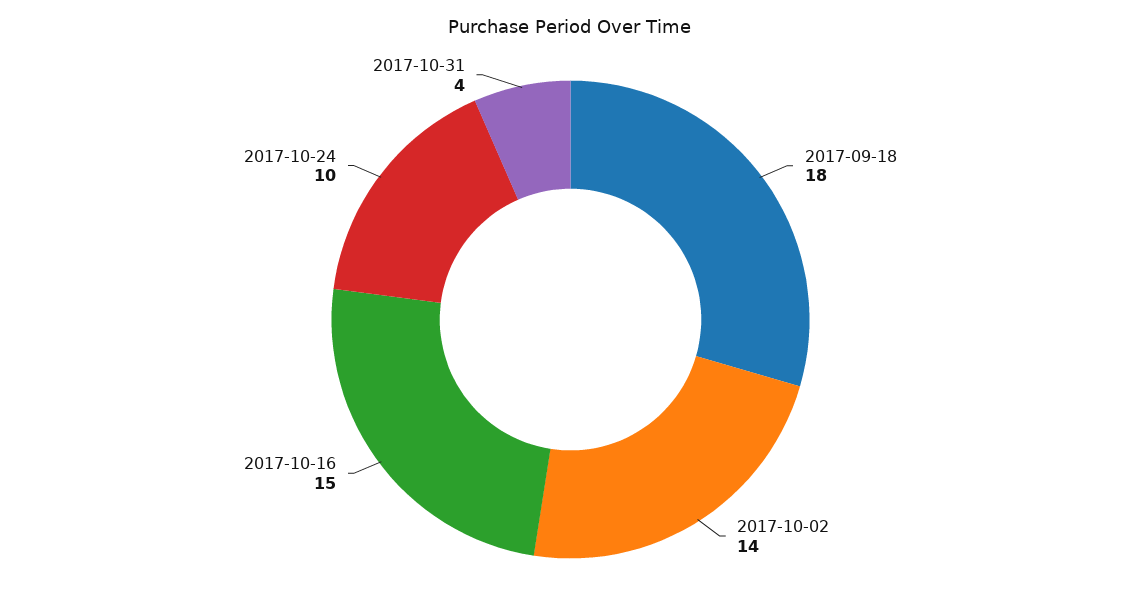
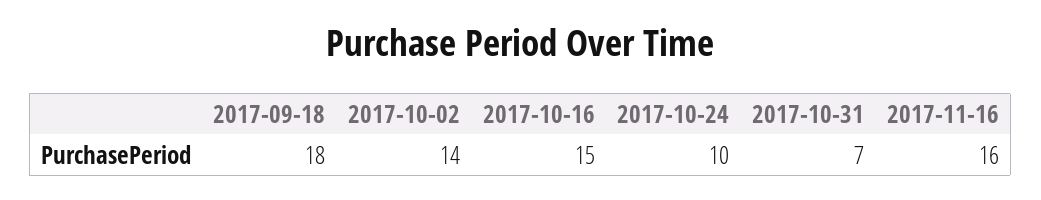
2017-10-31: 4 -> 7
2017-11-16: none -> 16

